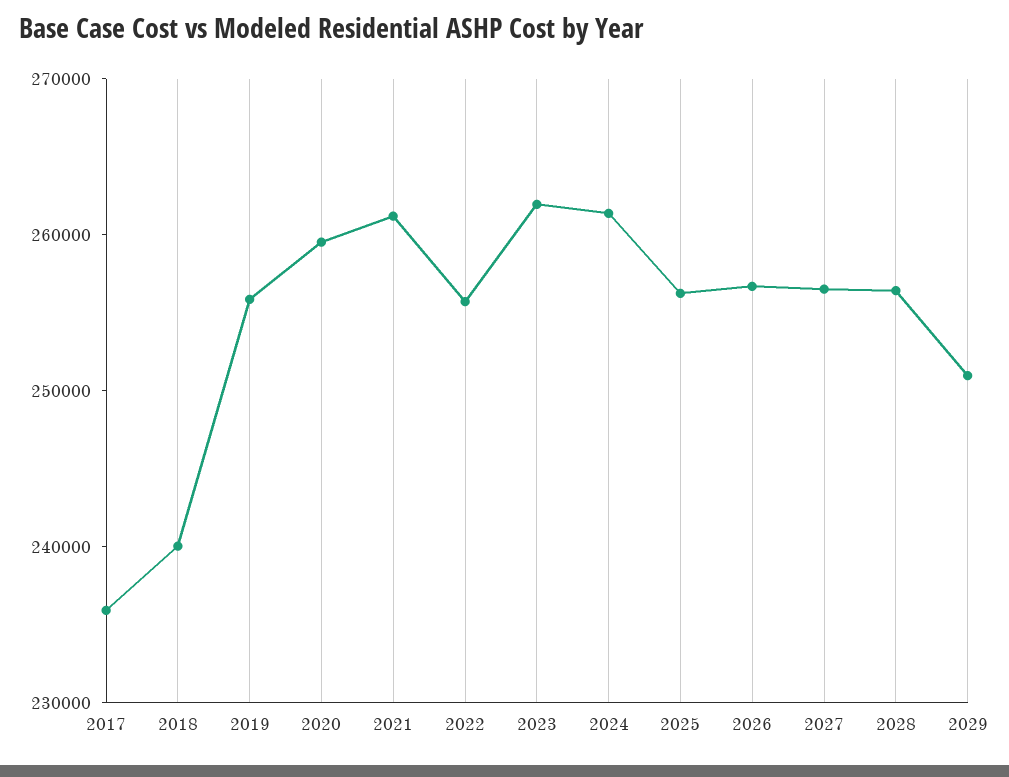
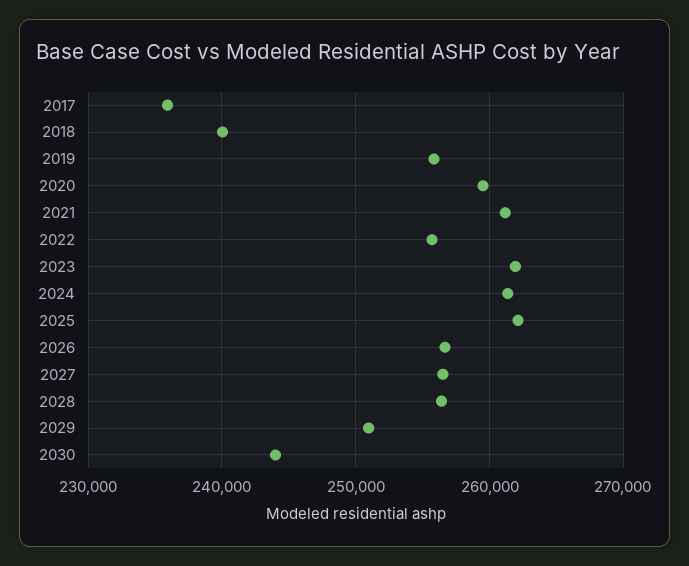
2025: 256000 -> 262000
2030: none -> 244000

